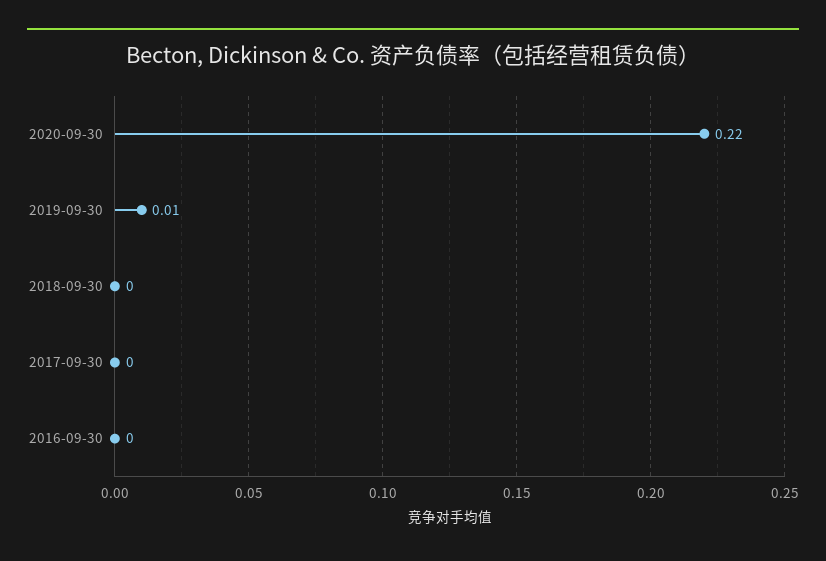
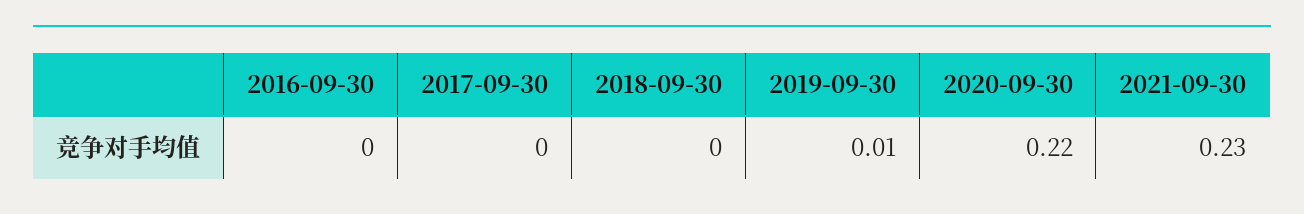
2021-09-30: none -> 0.23

